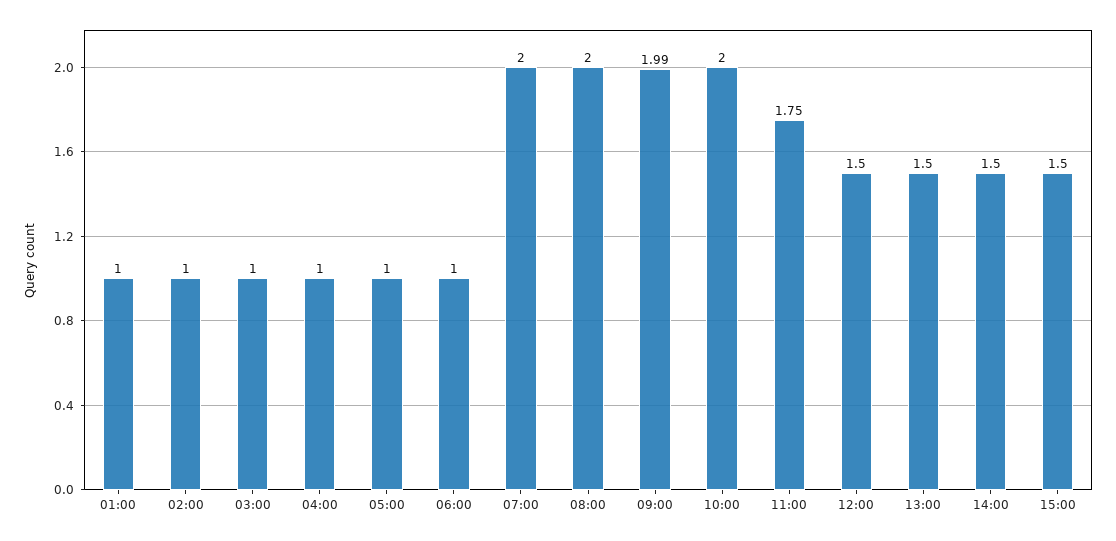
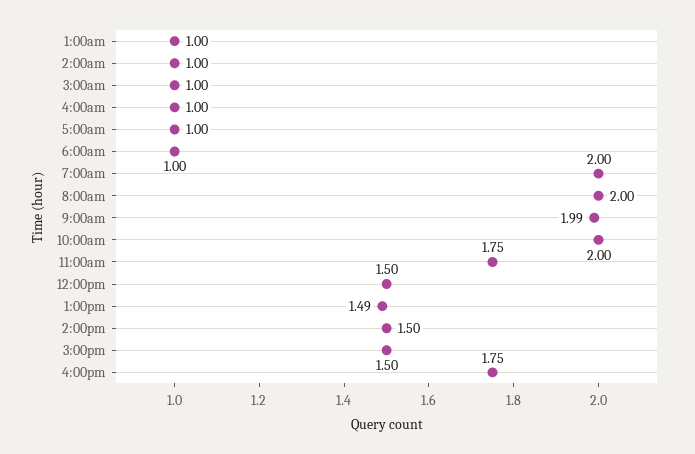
13:00: 1.5 -> 1.49
4:00pm: none -> 1.75

